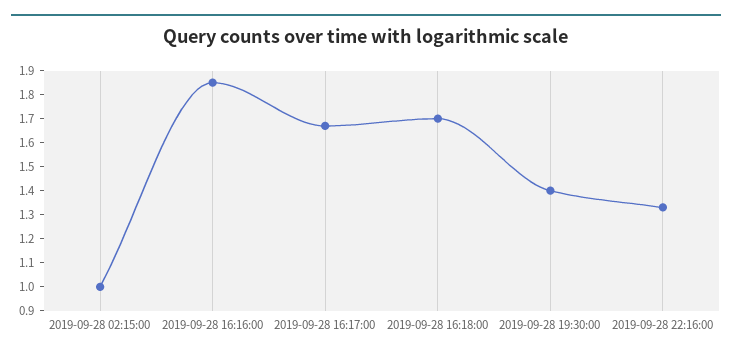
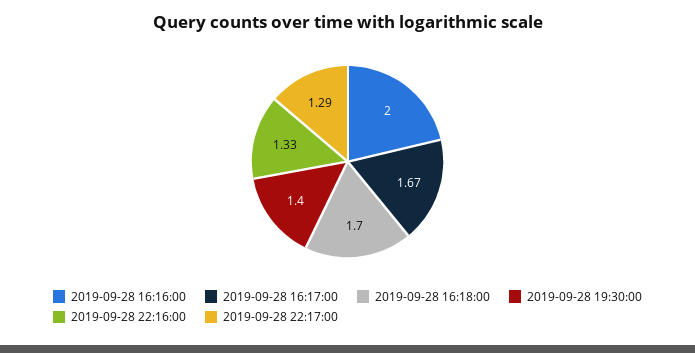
2019-09-28 02:15:00: 1 -> none
2019-09-28 16:16:00: 1.85 -> 2
2019-09-28 22:17:00: none -> 1.29

